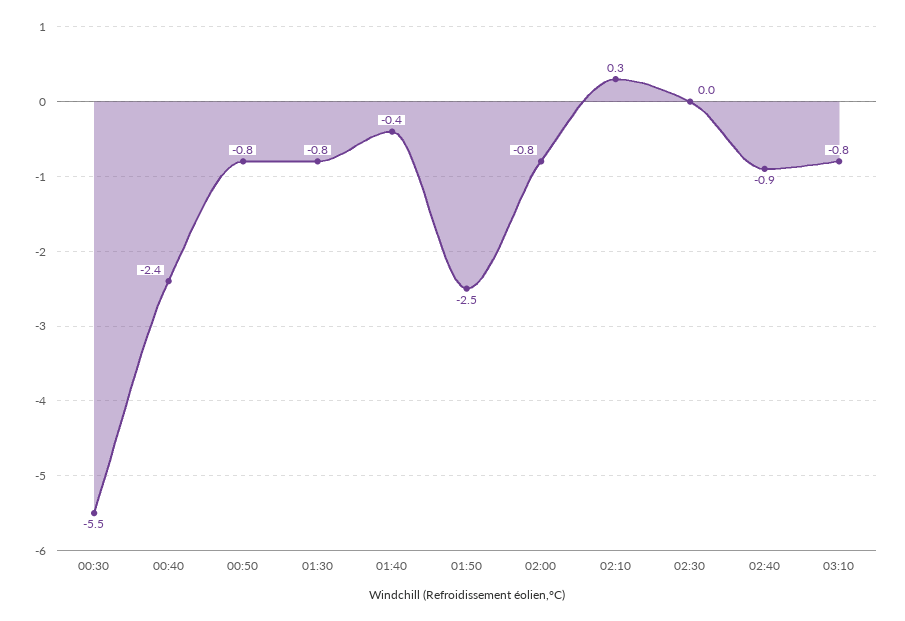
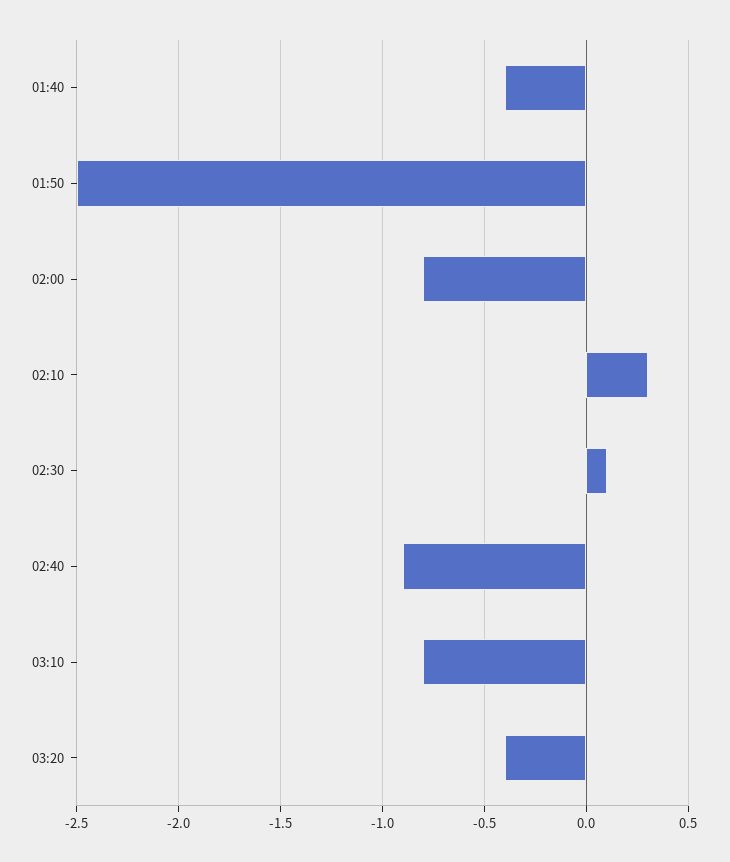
00:30: -5.5 -> none
00:40: -2.4 -> none
00:50: -0.8 -> none
01:30: -0.8 -> none
02:30: 0 -> 0.1
03:20: none -> -0.4

